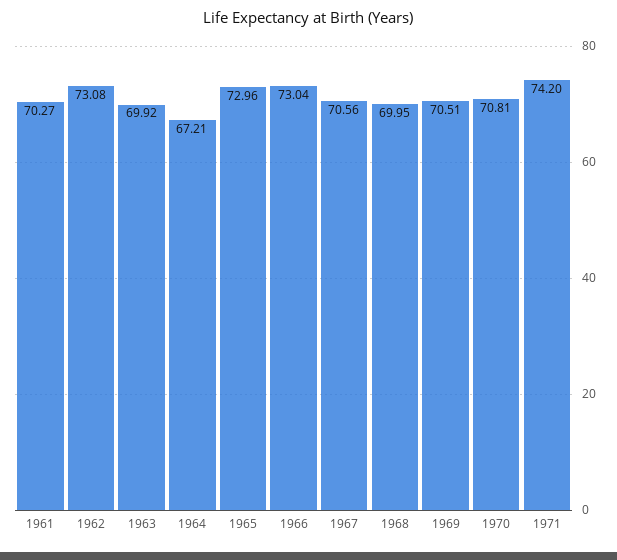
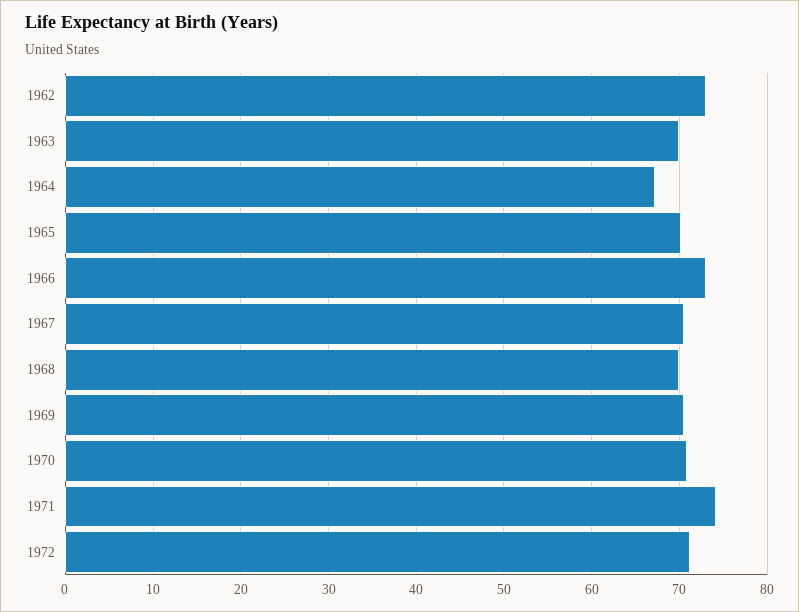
1961: 70.27 -> none
1965: 72.96 -> 70
1972: none -> 71

